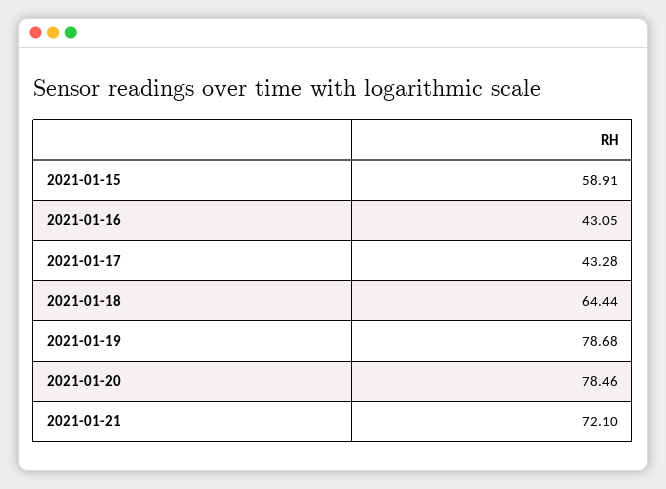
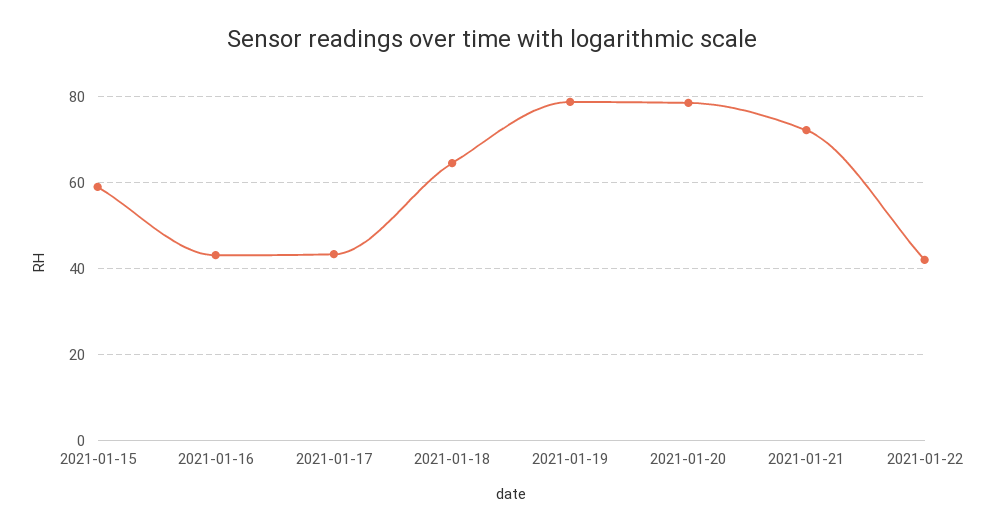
2021-01-22: none -> 42

